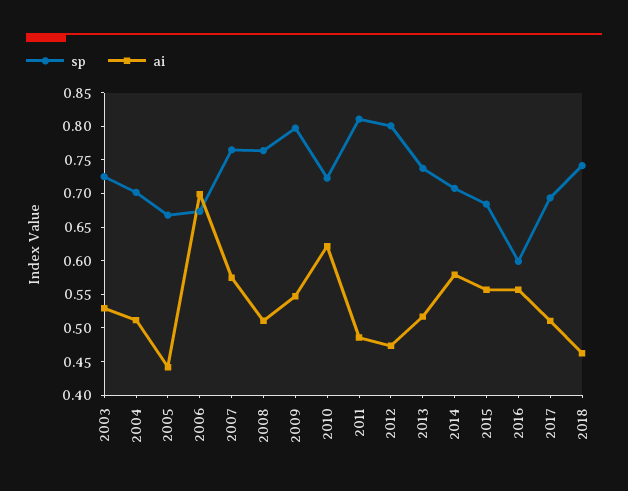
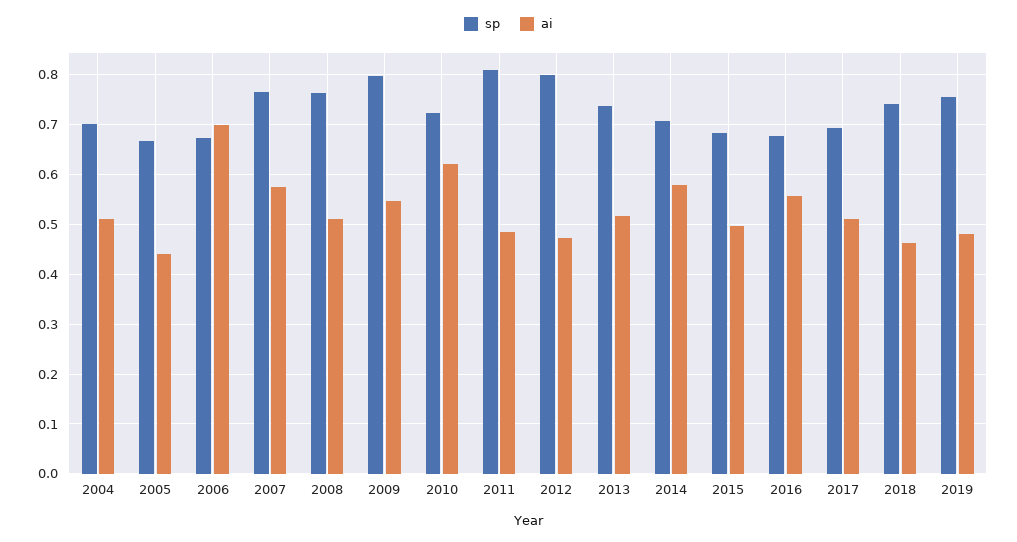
sp, 2003: 0.725 -> none
ai, 2003: 0.525 -> none
ai, 2015: 0.55 -> 0.5
sp, 2016: 0.6 -> 0.68
sp, 2019: none -> 0.76
ai, 2019: none -> 0.48

